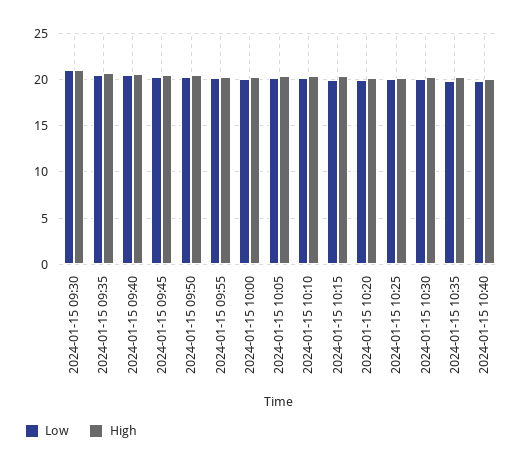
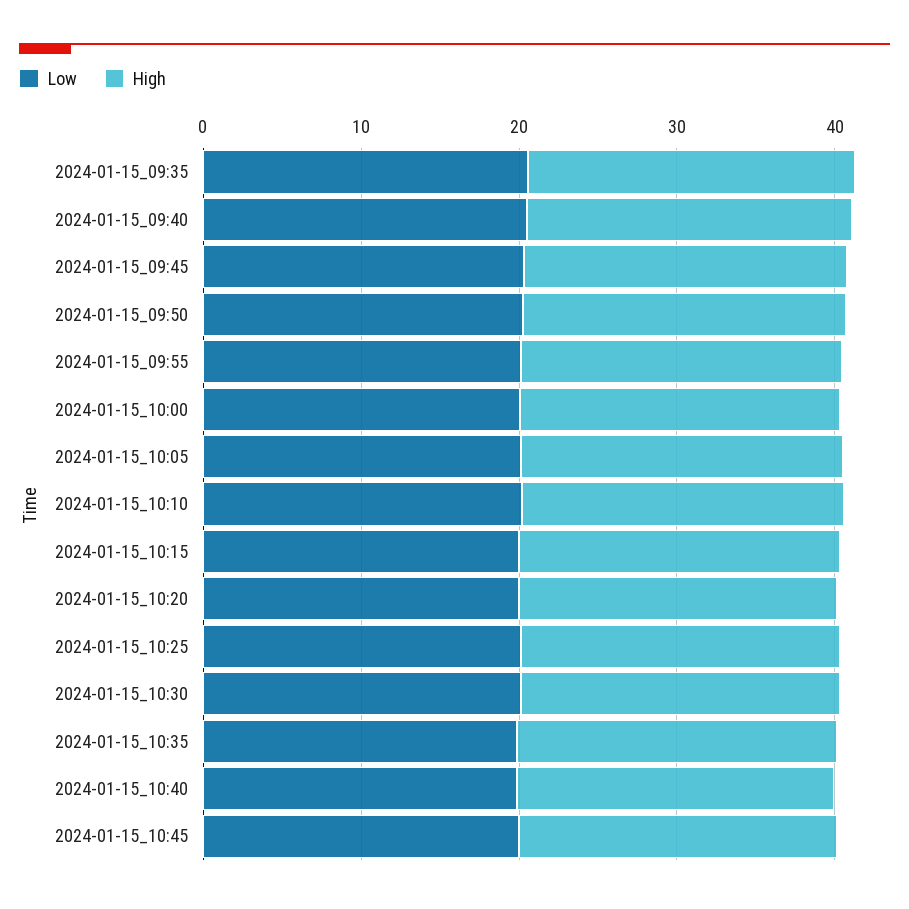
Low, 2024-01-15 09:30: 21 -> none
High, 2024-01-15 09:30: 21 -> none
Low, 2024-01-15_10:45: none -> 20
High, 2024-01-15_10:45: none -> 20

